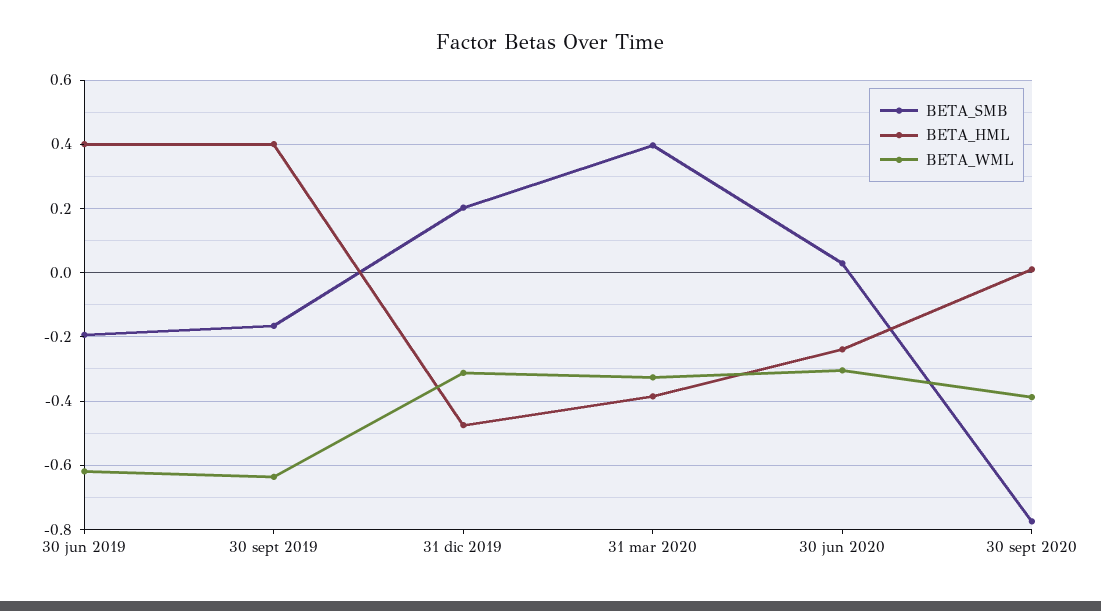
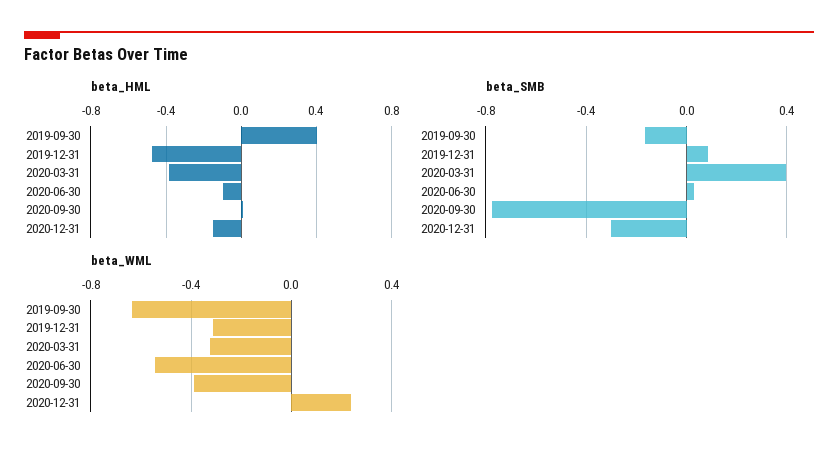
BETA_SMB, 30 jun 2019: -0.2 -> none
BETA_HML, 30 jun 2019: 0.4 -> none
BETA_WML, 30 jun 2019: -0.62 -> none
BETA_SMB, 31 dic 2019: 0.2 -> 0.1
BETA_HML, 30 jun 2020: -0.24 -> -0.1
BETA_WML, 30 jun 2020: -0.3 -> -0.55
BETA_HML, 2020-12-31: none -> -0.15
BETA_SMB, 2020-12-31: none -> -0.3
BETA_WML, 2020-12-31: none -> 0.25

